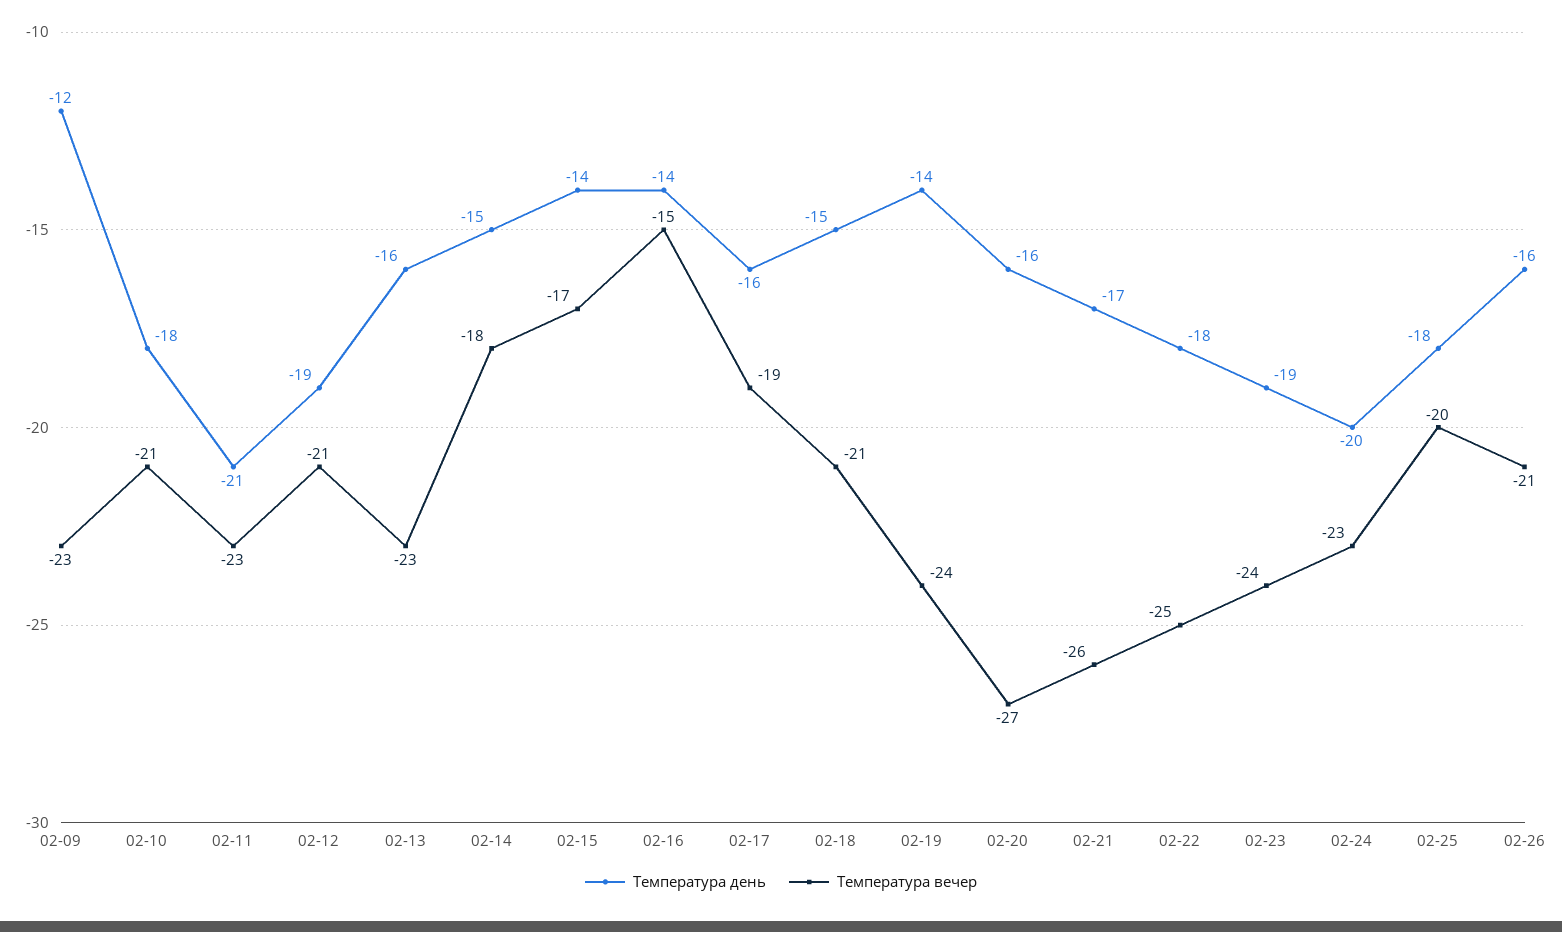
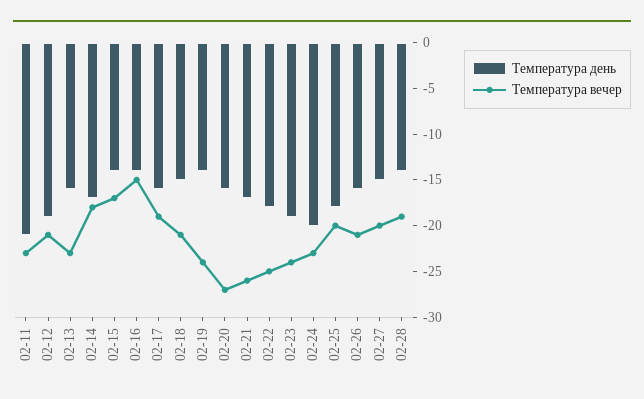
Температура день, 02-09: -12 -> none
Температура вечер, 02-09: -23 -> none
Температура день, 02-10: -18 -> none
Температура вечер, 02-10: -21 -> none
Температура день, 02-14: -15 -> -17
Температура день, 02-27: none -> -15
Температура вечер, 02-27: none -> -20
Температура день, 02-28: none -> -14
Температура вечер, 02-28: none -> -19

